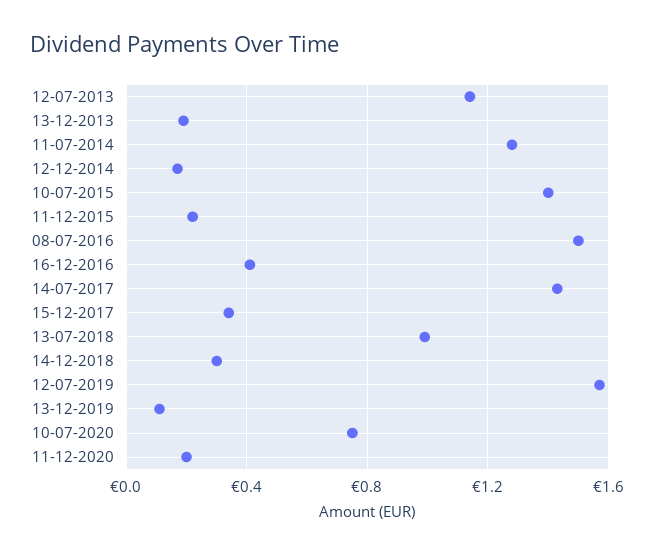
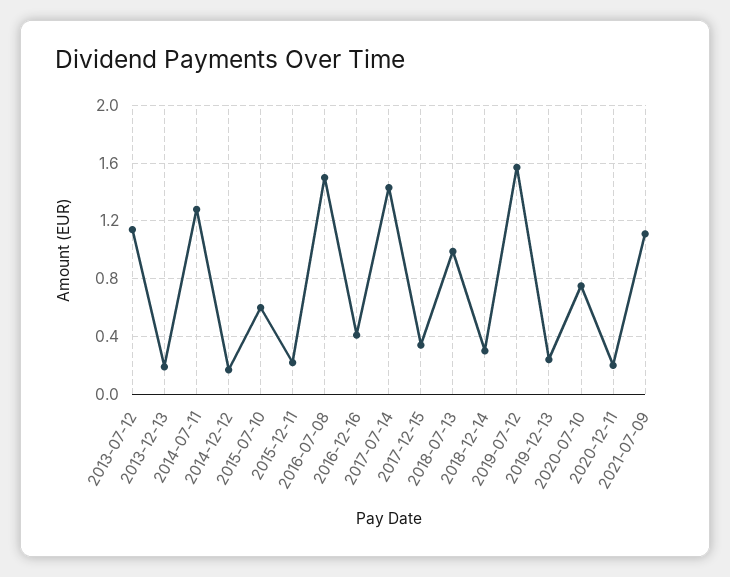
10-07-2015: 1.4 -> 0.6
13-12-2019: 0.1 -> 0.25
2021-07-09: none -> 1.1

